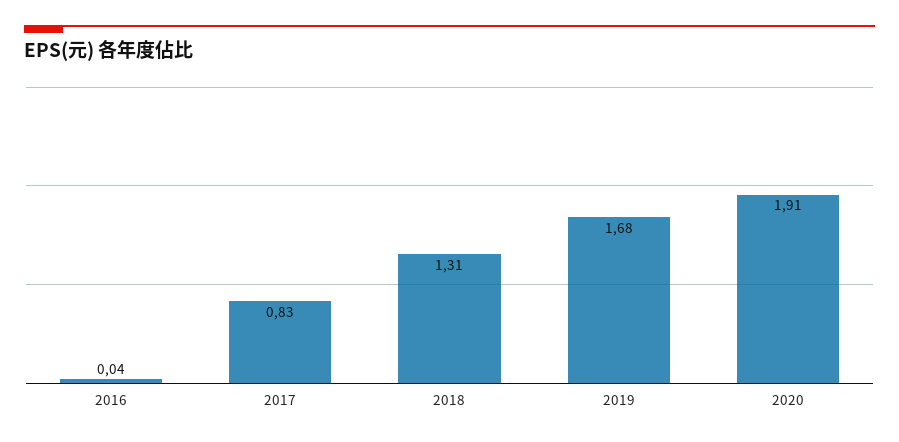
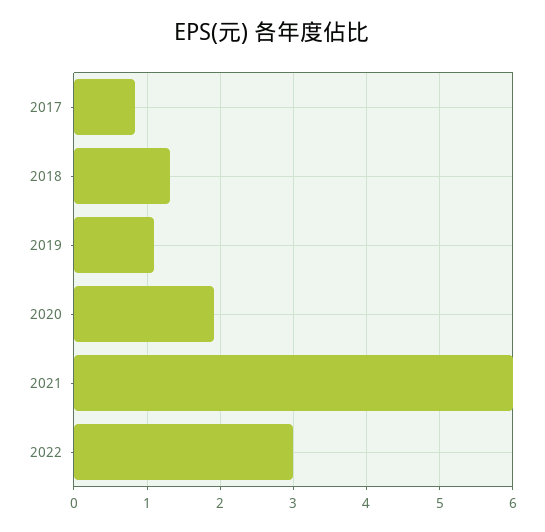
2016: 0.04 -> none
2019: 1.68 -> 1.1
2021: none -> 6
2022: none -> 3

